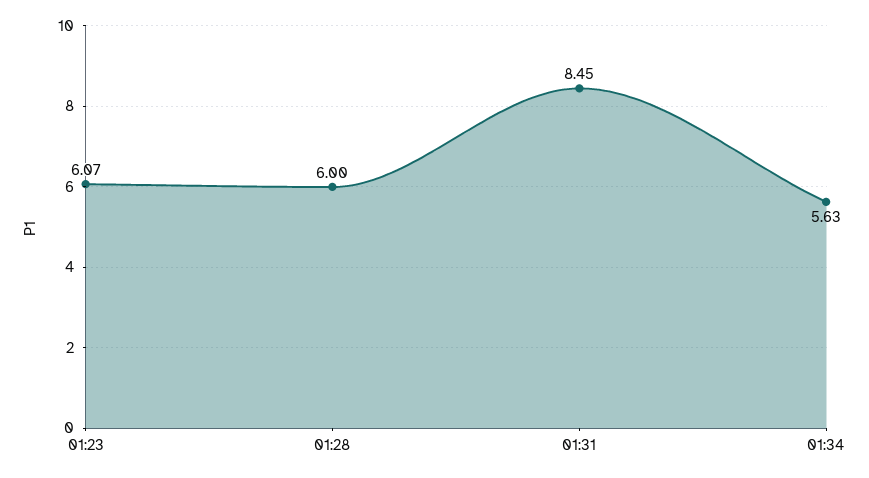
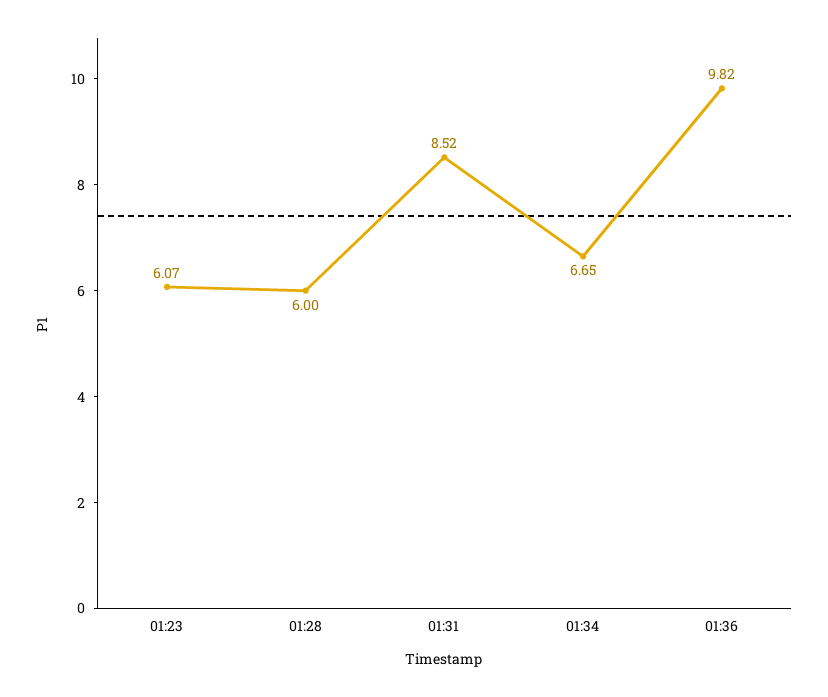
01:31: 8.45 -> 8.52
01:34: 5.63 -> 6.65
01:36: none -> 9.82

